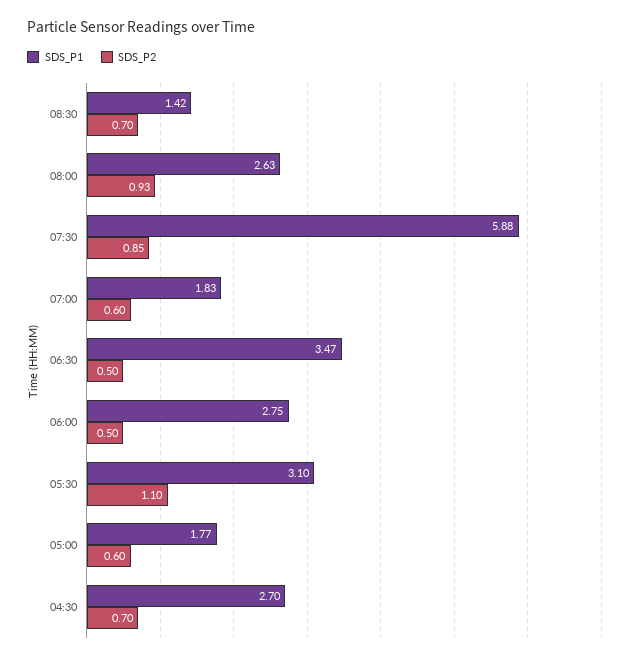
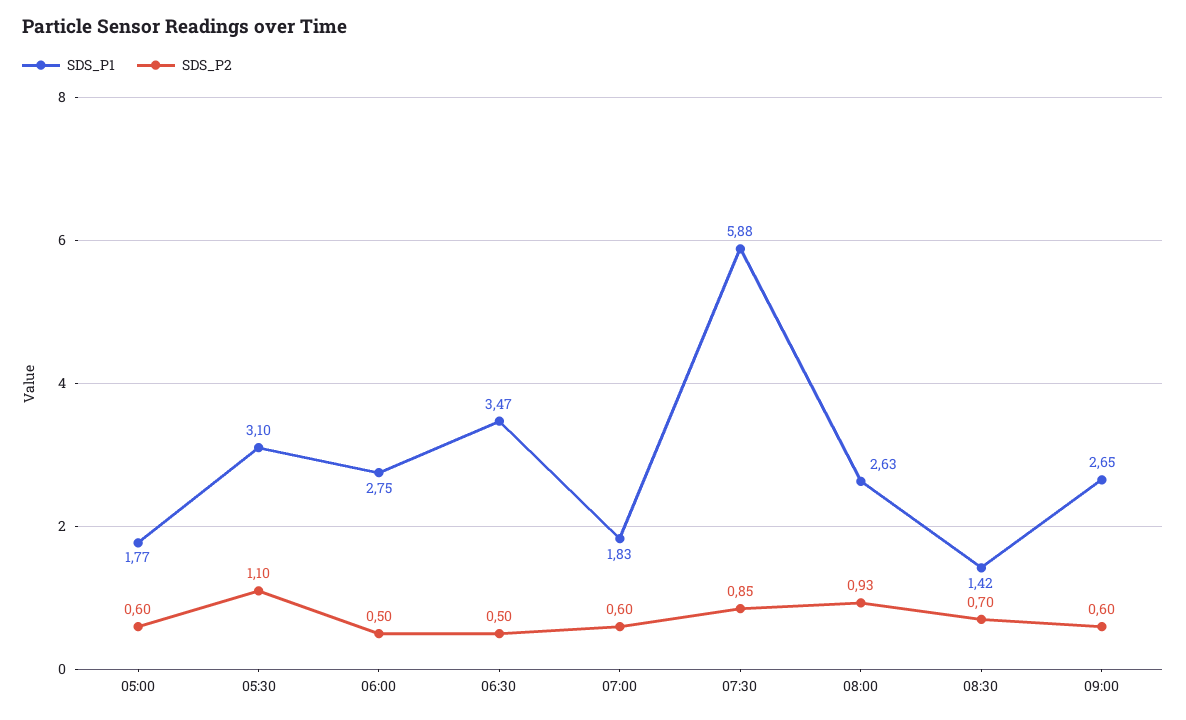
SDS_P1, 04:30: 2.7 -> none
SDS_P2, 04:30: 0.7 -> none
SDS_P1, 09:00: none -> 2.65
SDS_P2, 09:00: none -> 0.6

